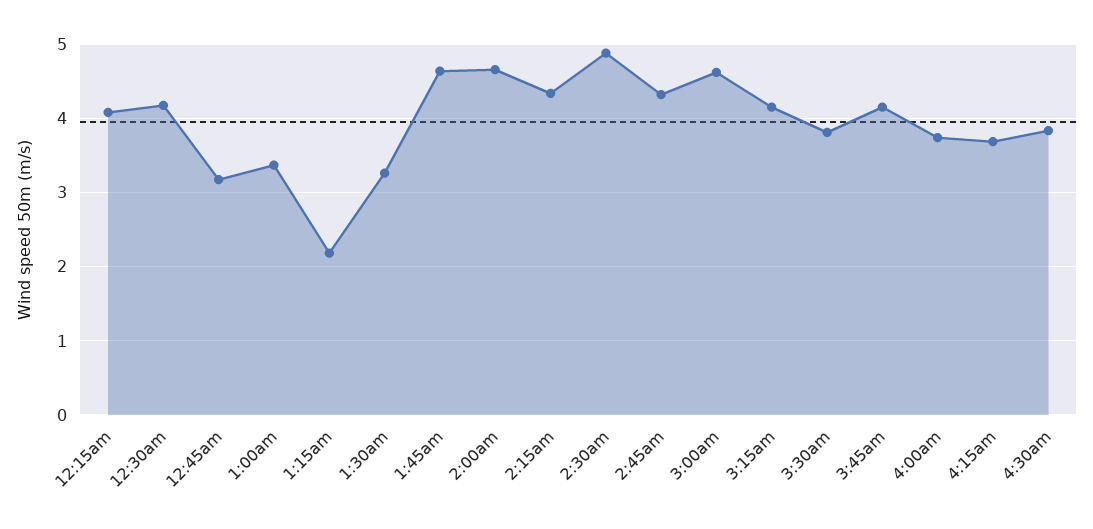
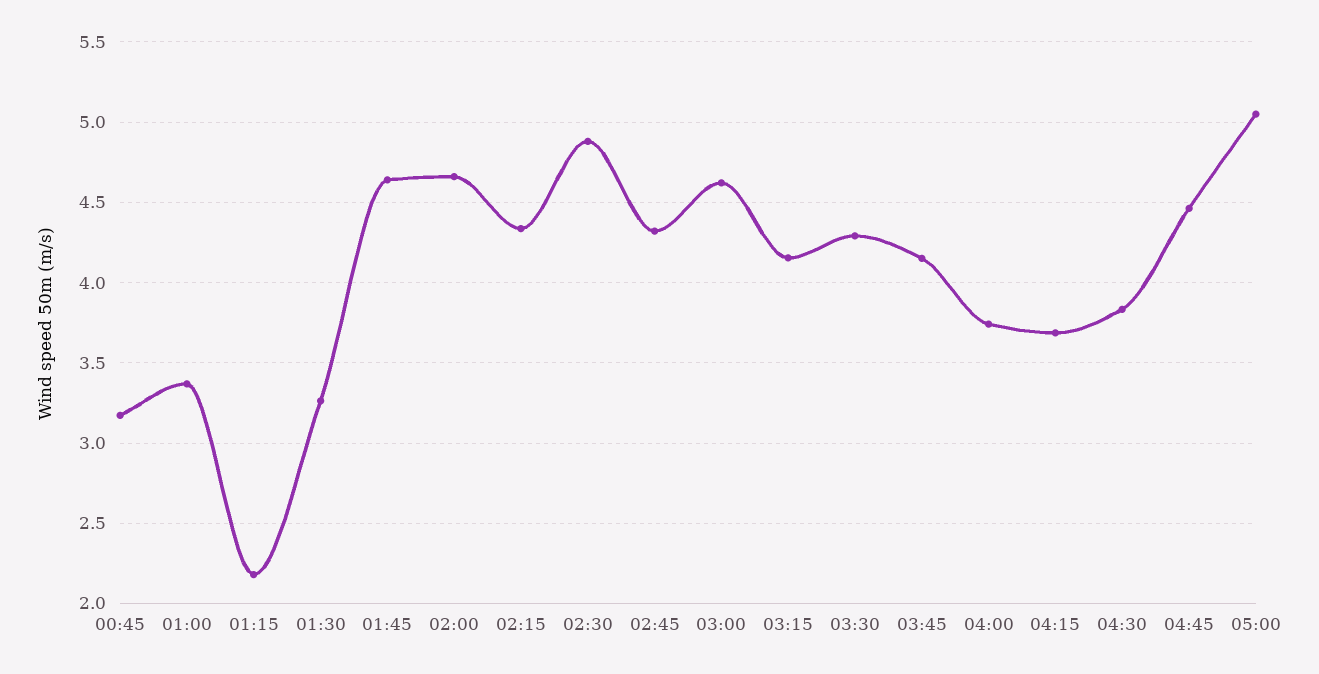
12:15am: 4.1 -> none
12:30am: 4.2 -> none
3:30am: 3.8 -> 4.3
04:45: none -> 4.45
05:00: none -> 5.05

